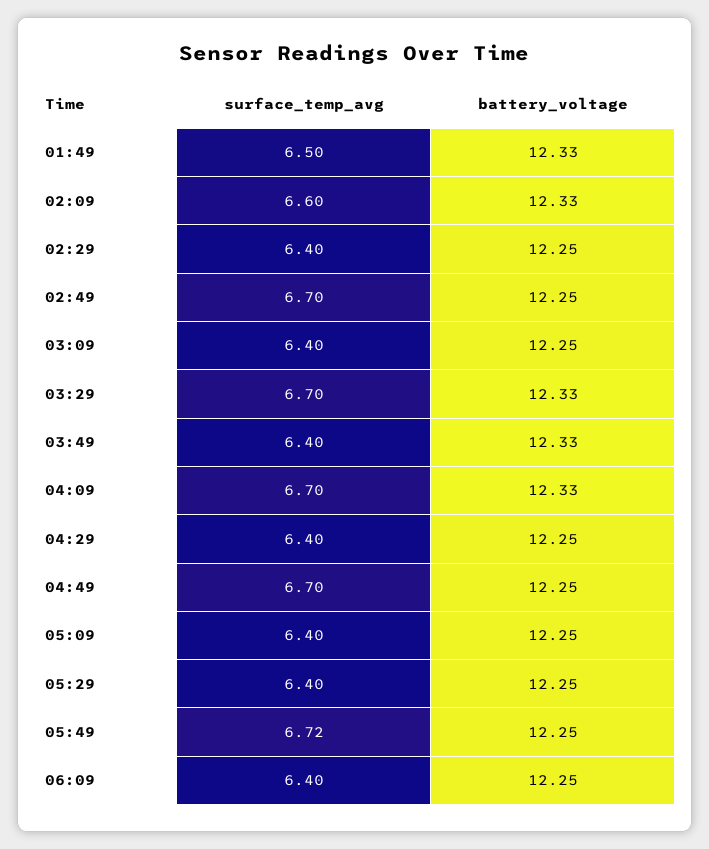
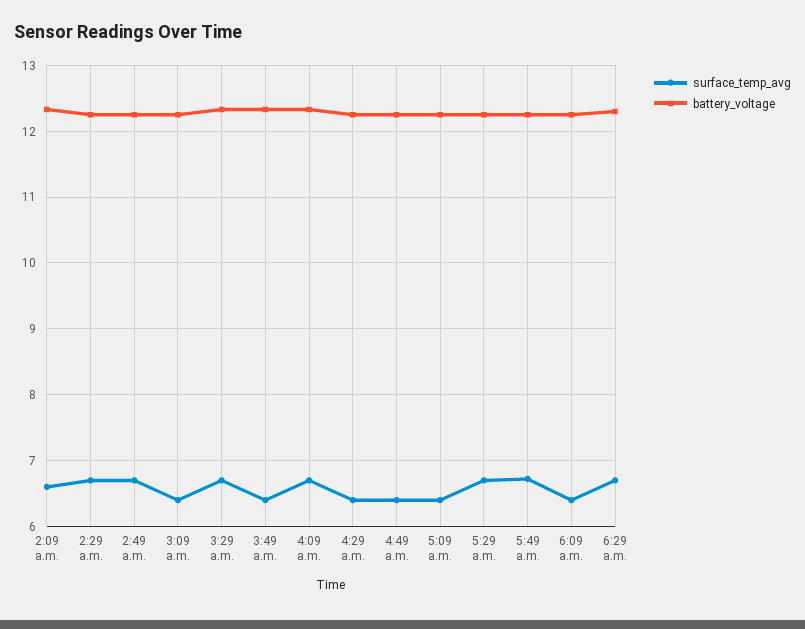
surface_temp_avg, 01:49: 6.5 -> none
battery_voltage, 01:49: 12.33 -> none
surface_temp_avg, 02:29: 6.4 -> 6.7
surface_temp_avg, 04:49: 6.7 -> 6.4
surface_temp_avg, 05:29: 6.4 -> 6.7
surface_temp_avg, 6:29 a.m.: none -> 6.7
battery_voltage, 6:29 a.m.: none -> 12.3

